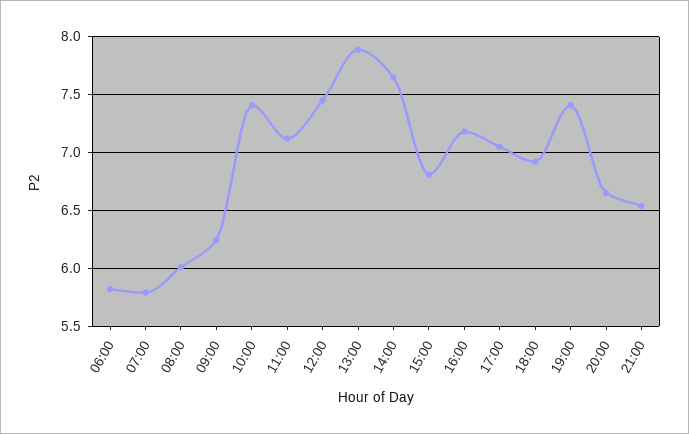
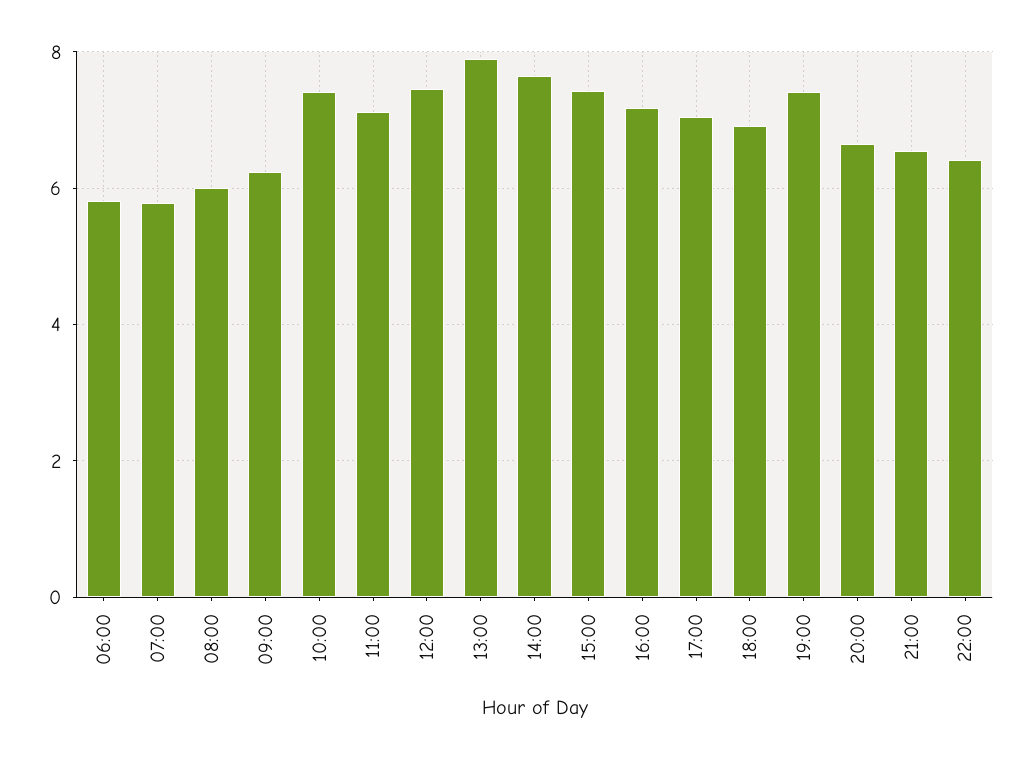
15:00: 6.8 -> 7.4
22:00: none -> 6.4

